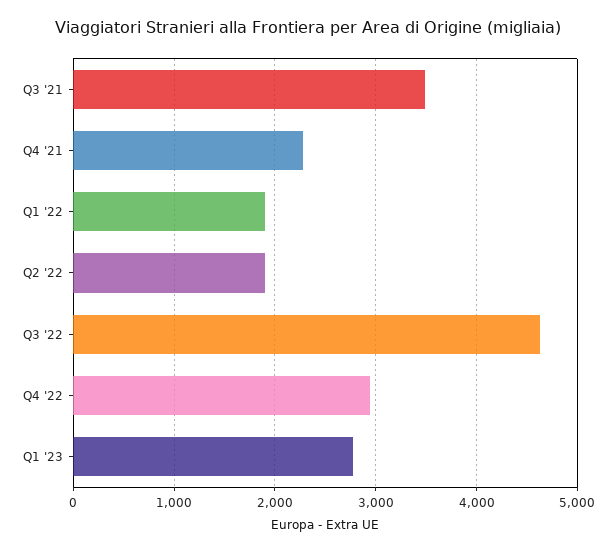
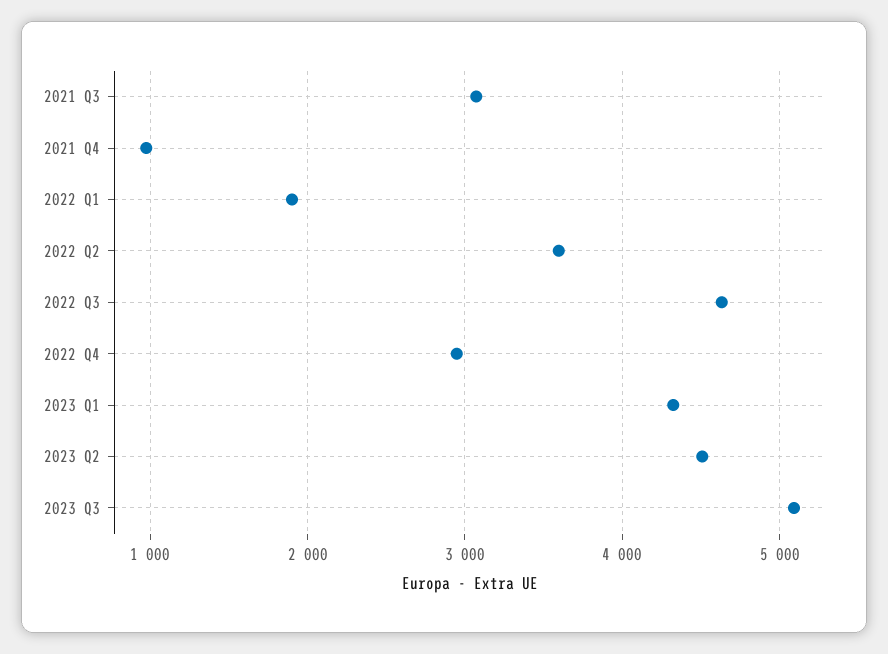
Q3 '21: 3500 -> 3100
Q4 '21: 2300 -> 1000
Q2 '22: 1900 -> 3600
Q1 '23: 2800 -> 4300
2023 Q2: none -> 4500
2023 Q3: none -> 5100

